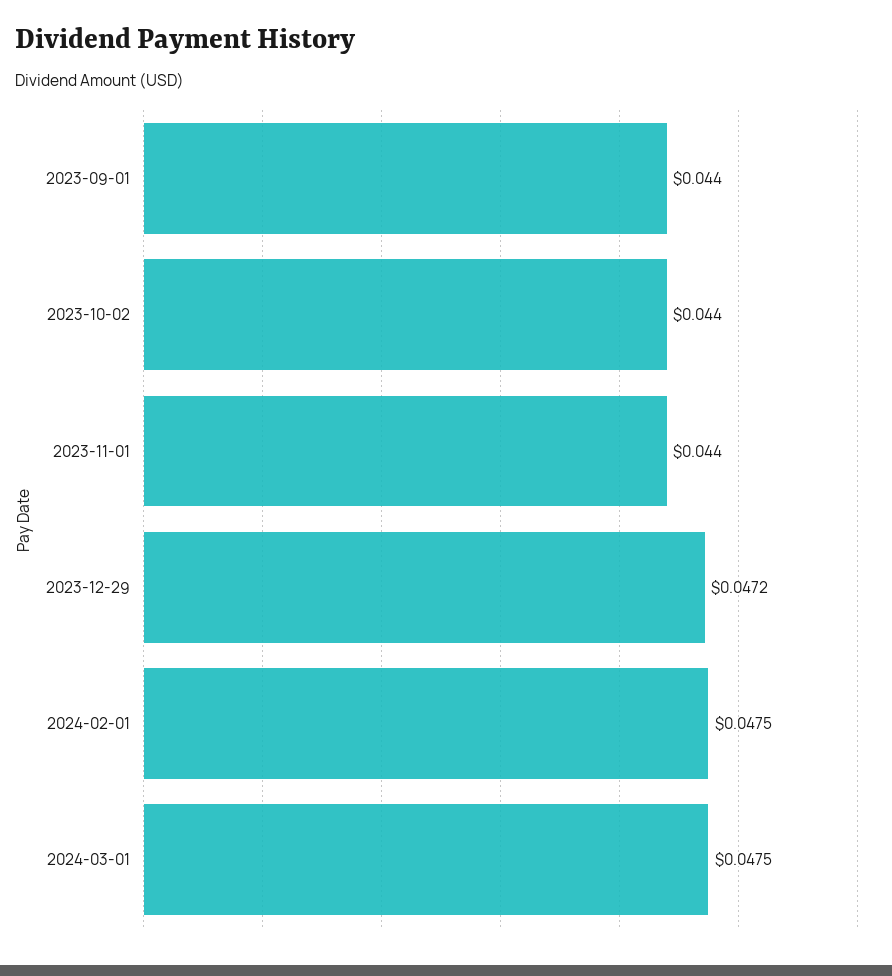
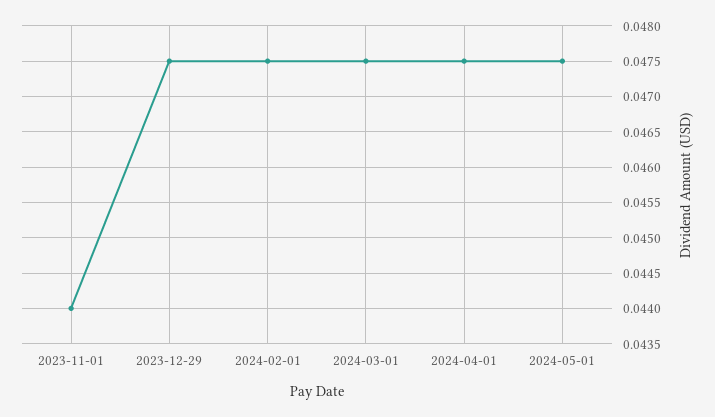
2023-09-01: 0.044 -> none
2023-10-02: 0.044 -> none
2023-12-29: 0.0472 -> 0.0475
2024-04-01: none -> 0.0475
2024-05-01: none -> 0.0475

